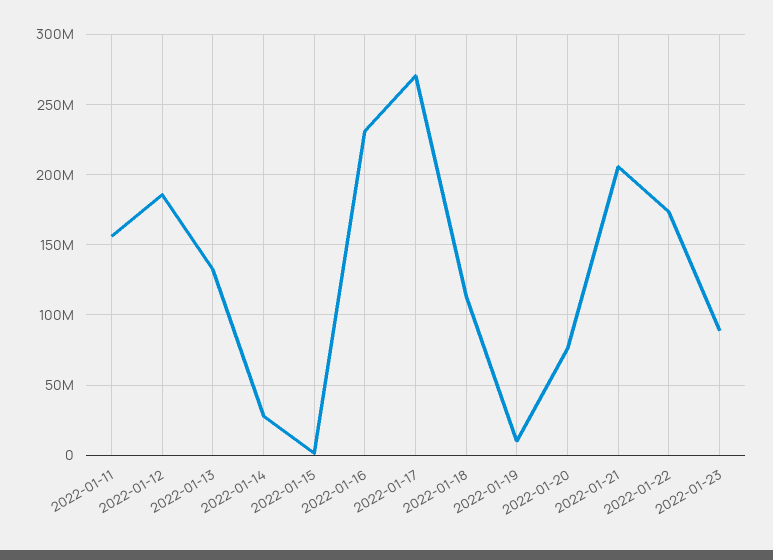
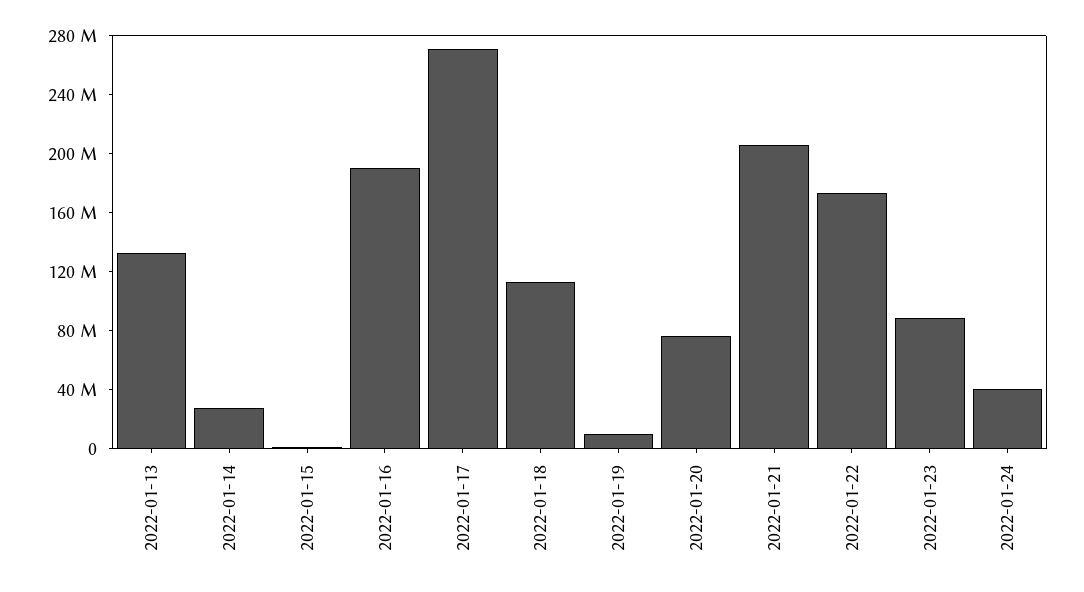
2022-01-11: 155000000 -> none
2022-01-12: 185000000 -> none
2022-01-16: 230000000 -> 190000000
2022-01-24: none -> 40000000

